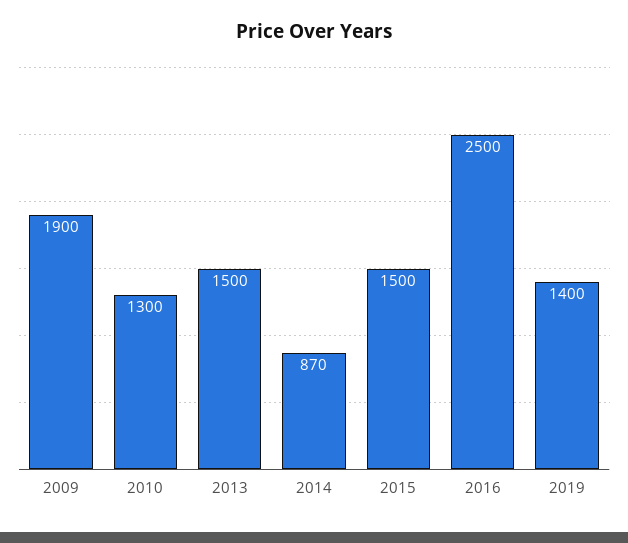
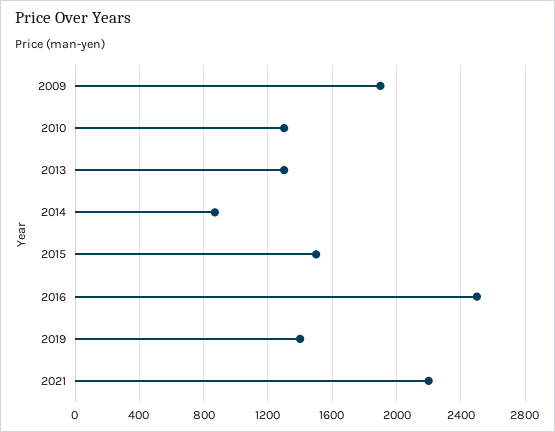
2013: 1500 -> 1300
2021: none -> 2200

